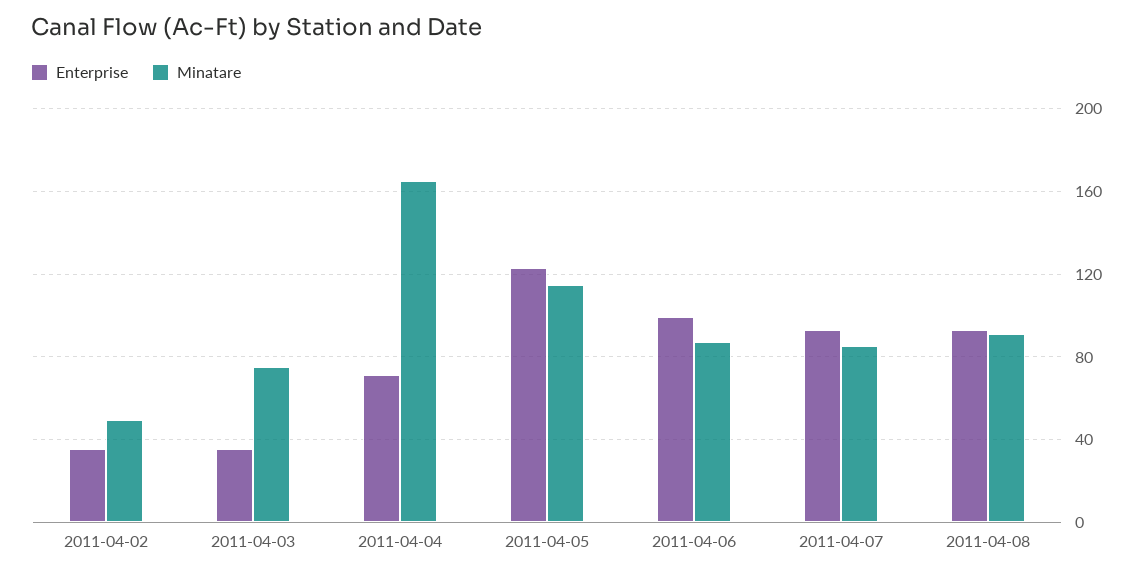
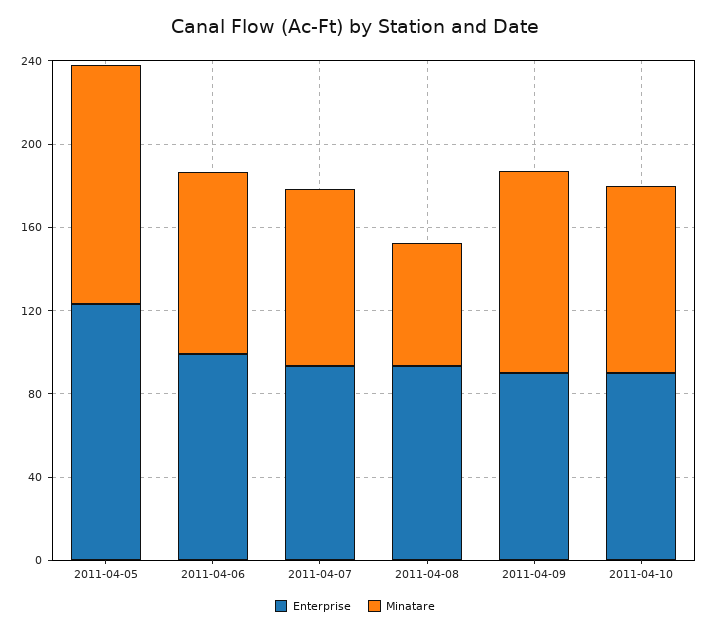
Enterprise, 2011-04-02: 35 -> none
Minatare, 2011-04-02: 50 -> none
Enterprise, 2011-04-03: 35 -> none
Minatare, 2011-04-03: 75 -> none
Enterprise, 2011-04-04: 70 -> none
Minatare, 2011-04-04: 165 -> none
Minatare, 2011-04-08: 90 -> 60
Enterprise, 2011-04-09: none -> 90
Minatare, 2011-04-09: none -> 100
Enterprise, 2011-04-10: none -> 90
Minatare, 2011-04-10: none -> 90

